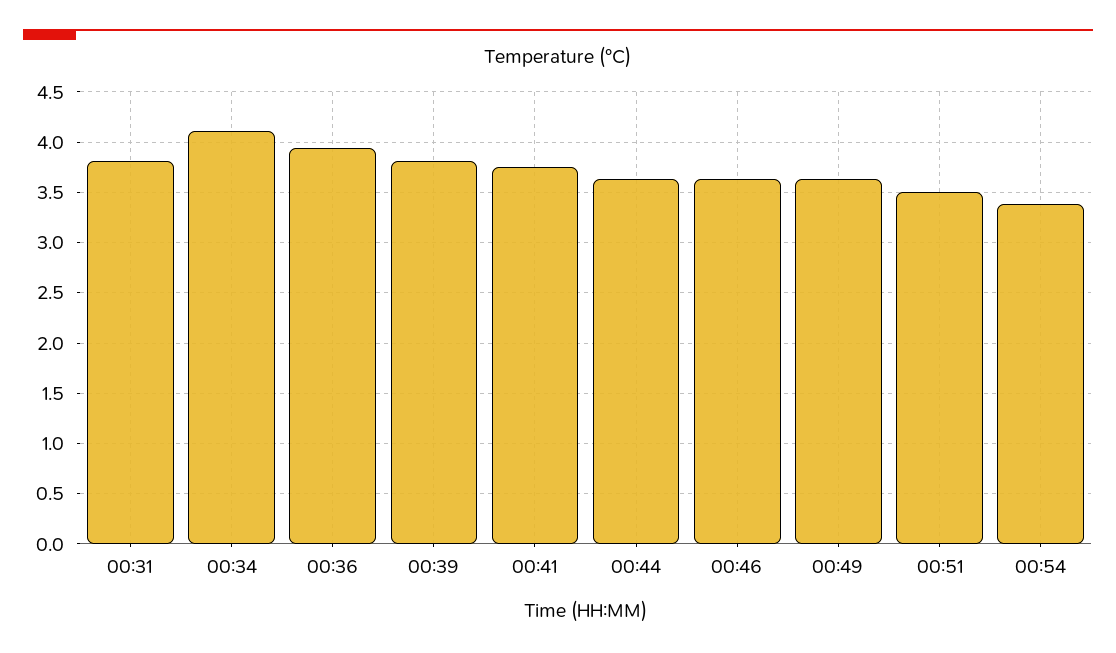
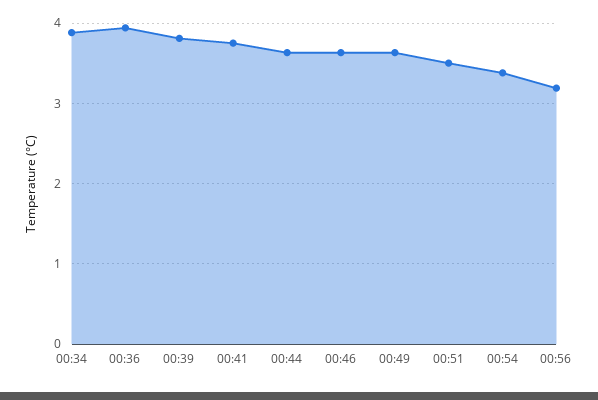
00:31: 3.8 -> none
00:34: 4.1 -> 3.9
00:56: none -> 3.2

